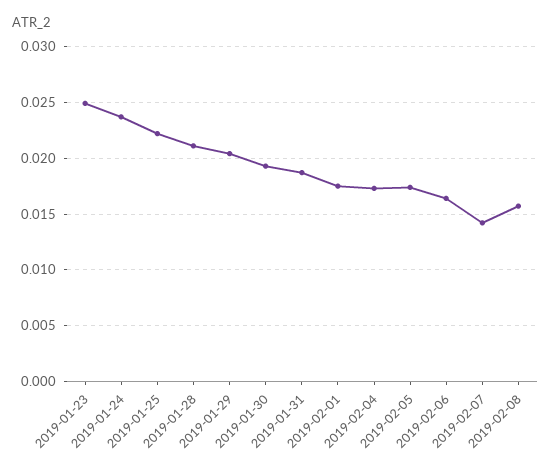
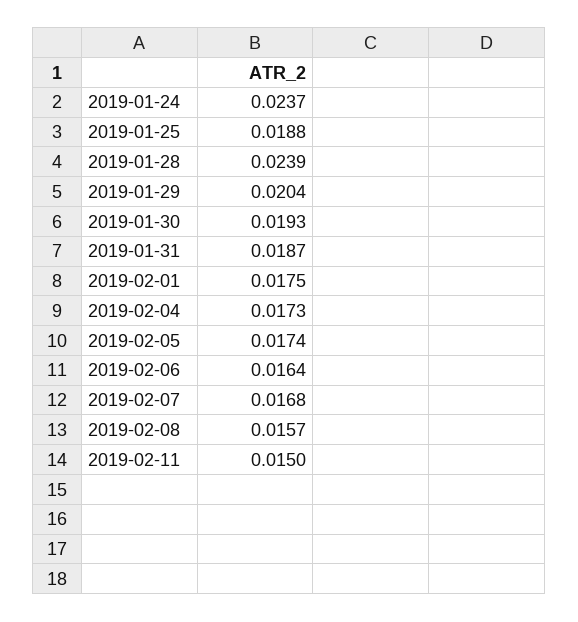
2019-01-23: 0.025 -> none
2019-01-25: 0.022 -> 0.0188
2019-01-28: 0.021 -> 0.0239
2019-02-07: 0.014 -> 0.0168
2019-02-11: none -> 0.015

